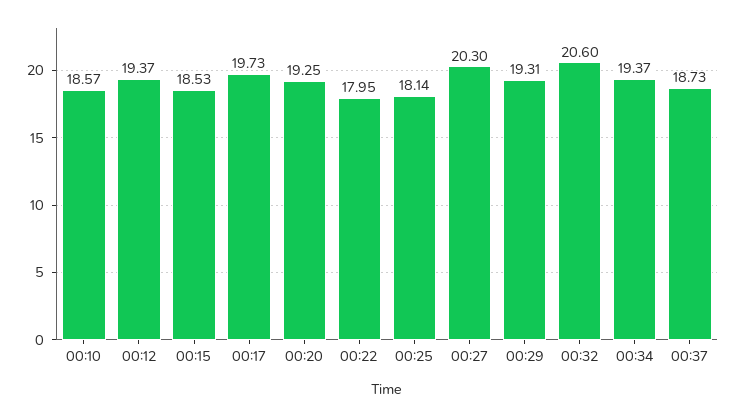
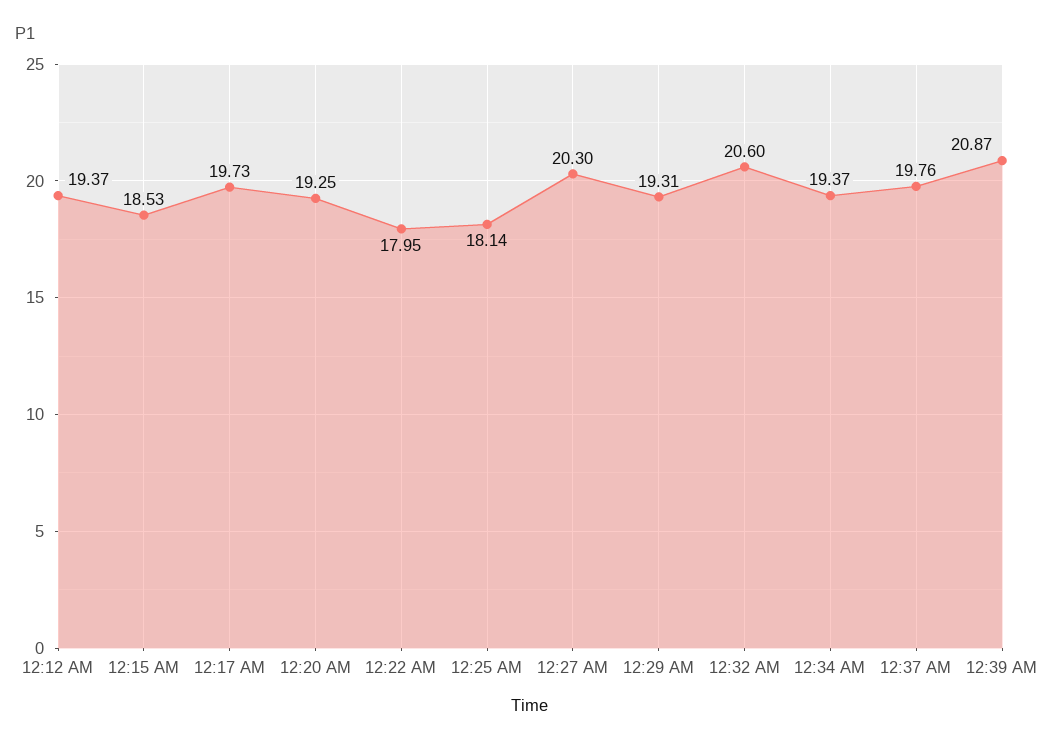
00:10: 18.57 -> none
00:37: 18.73 -> 19.76
12:39 AM: none -> 20.87

